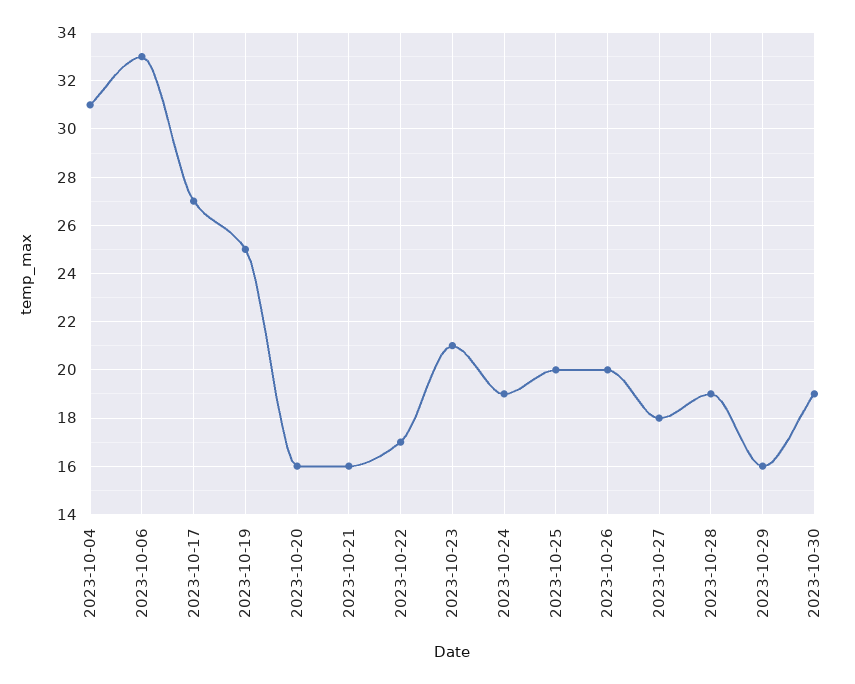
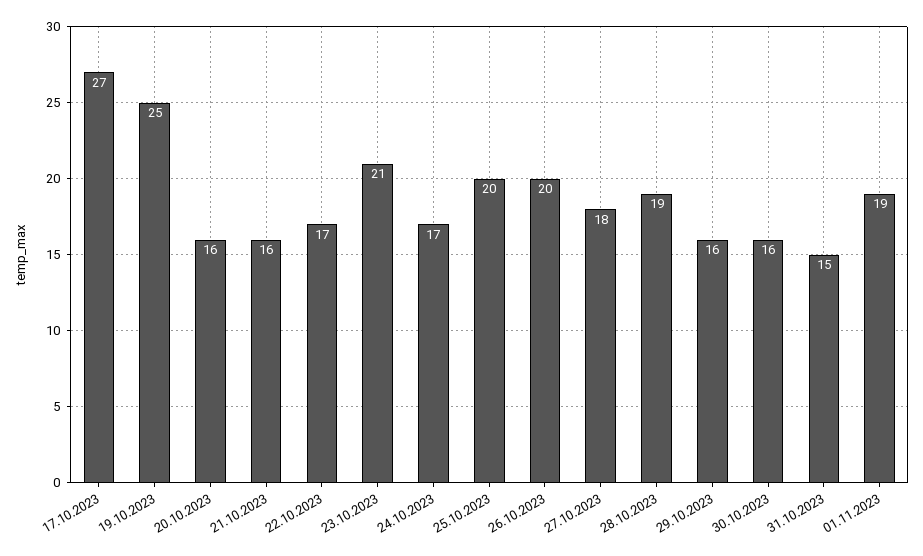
2023-10-04: 31 -> none
2023-10-06: 33 -> none
2023-10-24: 19 -> 17
2023-10-30: 19 -> 16
31.10.2023: none -> 15
01.11.2023: none -> 19

